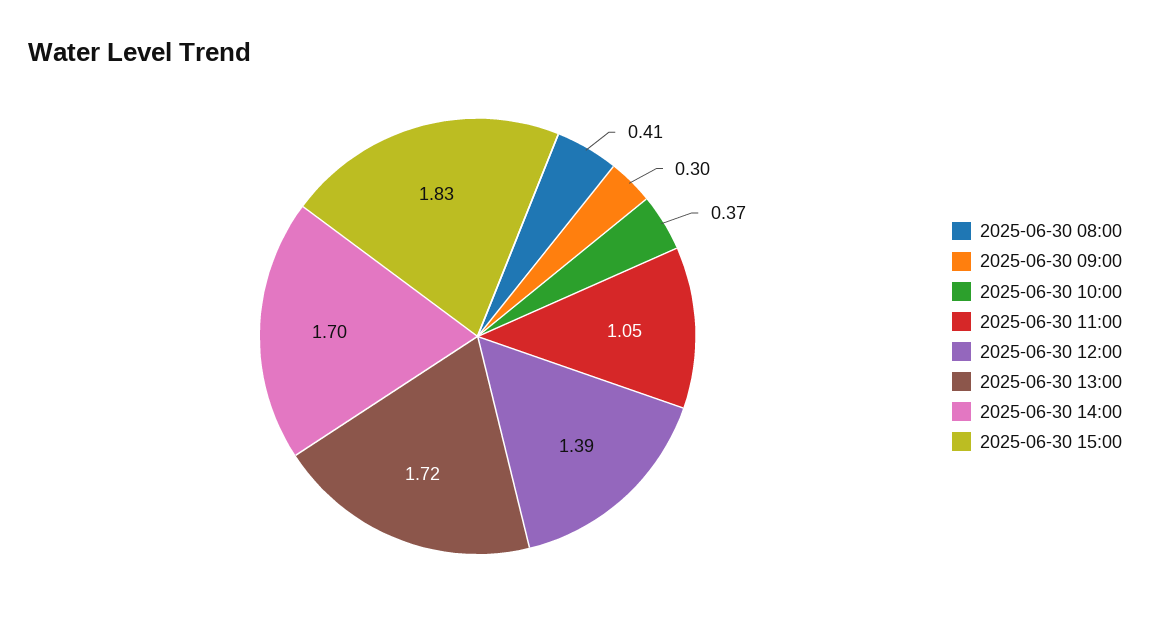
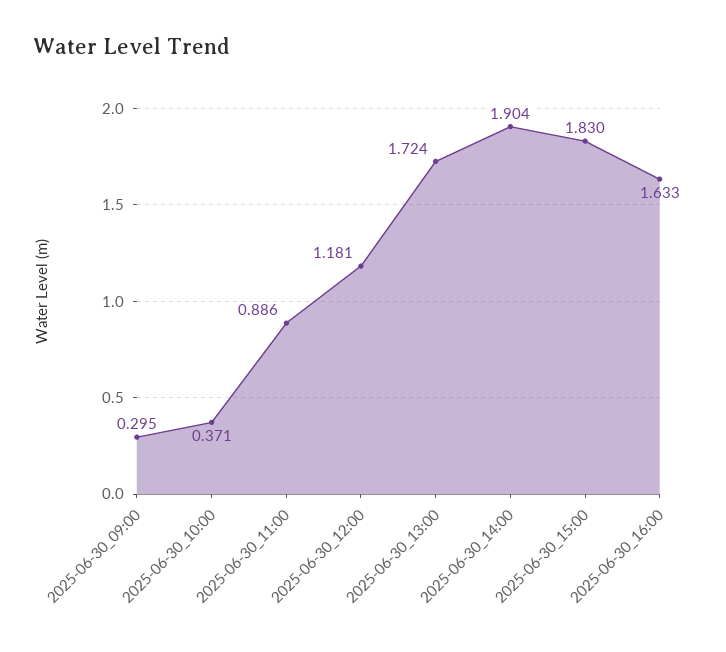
2025-06-30 08:00: 0.41 -> none
2025-06-30 11:00: 1.05 -> 0.886
2025-06-30 12:00: 1.39 -> 1.181
2025-06-30 14:00: 1.7 -> 1.904
2025-06-30_16:00: none -> 1.633

